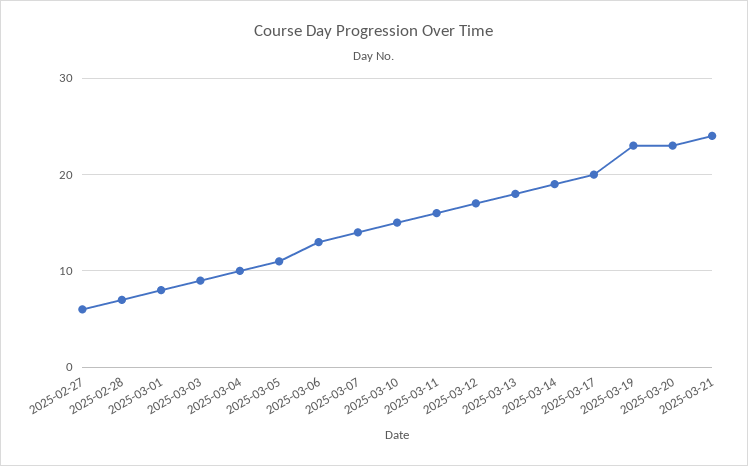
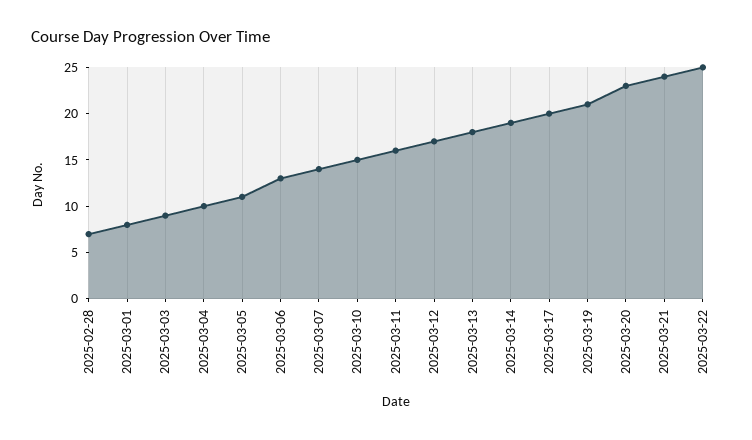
2025-02-27: 6 -> none
2025-03-19: 23 -> 21
2025-03-22: none -> 25

